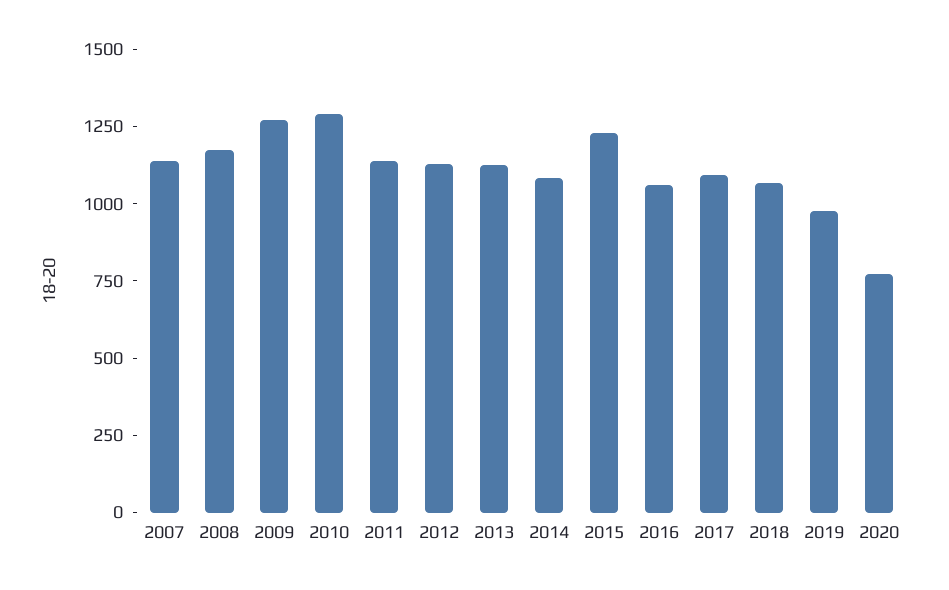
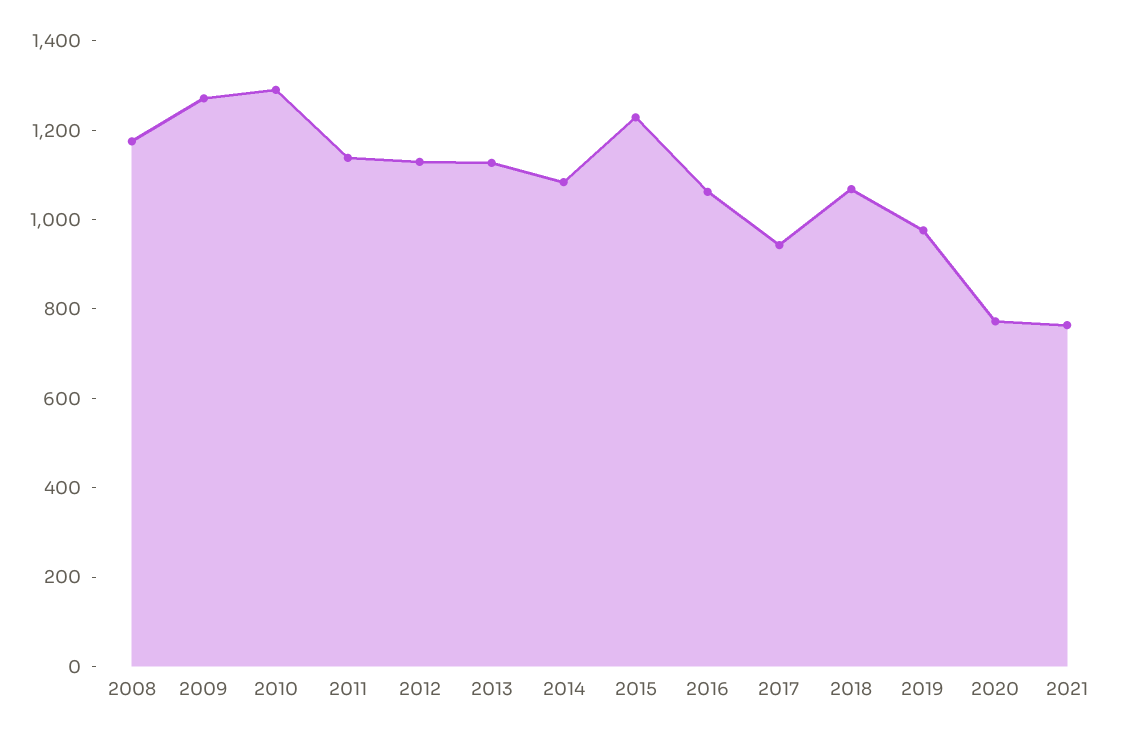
2007: 1150 -> none
2017: 1100 -> 950
2021: none -> 750

